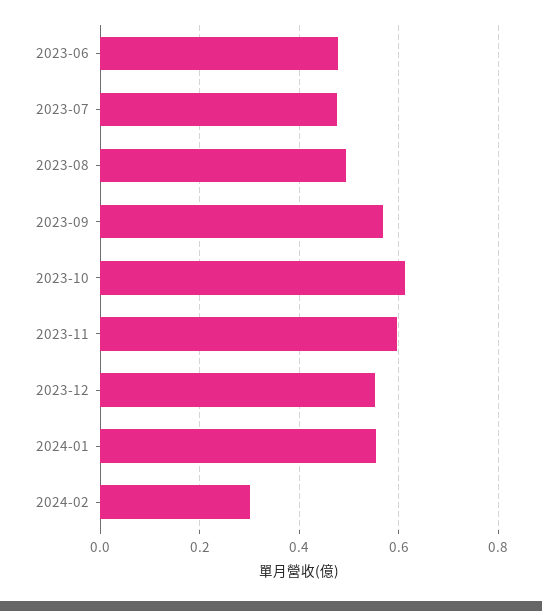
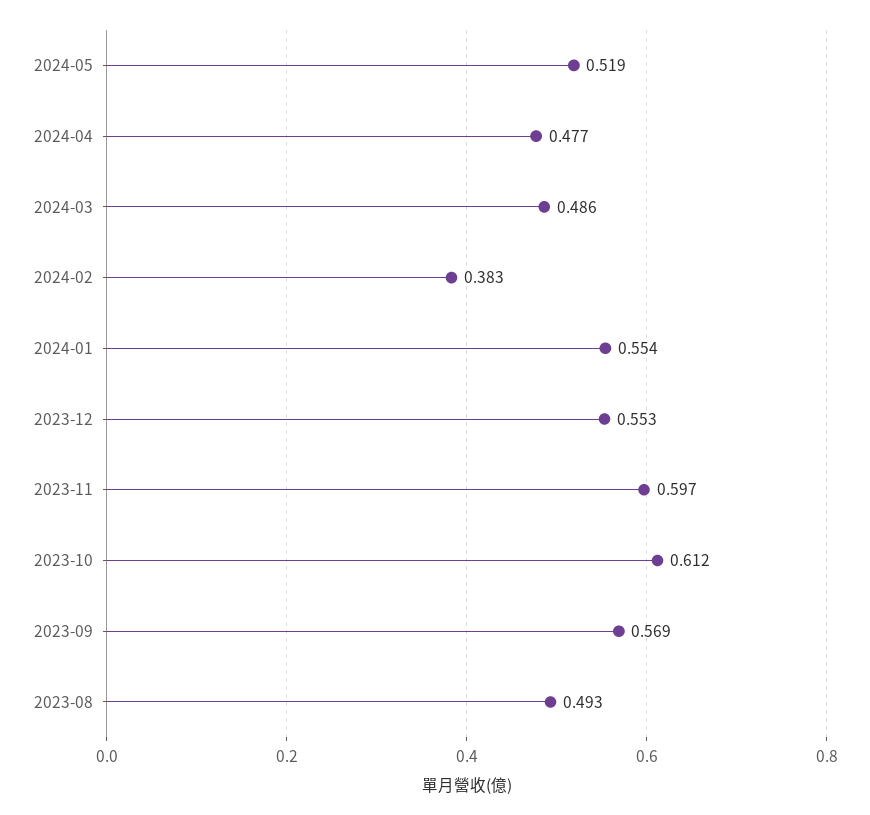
2023-06: 0.48 -> none
2023-07: 0.48 -> none
2024-02: 0.3 -> 0.383
2024-05: none -> 0.519
2024-04: none -> 0.477
2024-03: none -> 0.486

